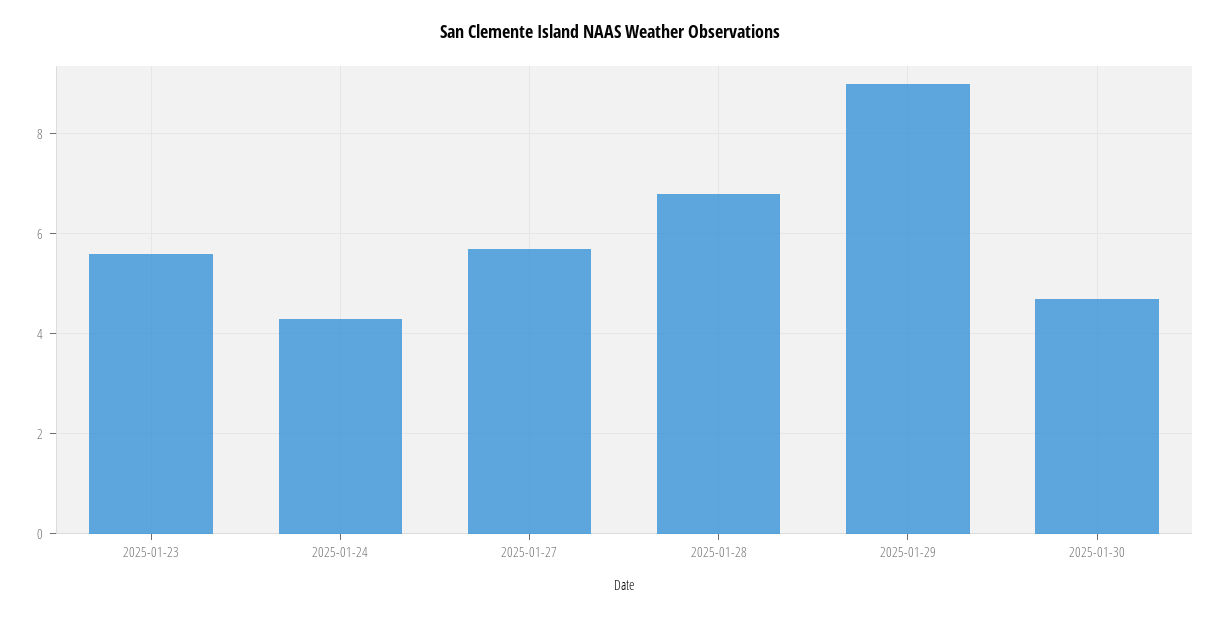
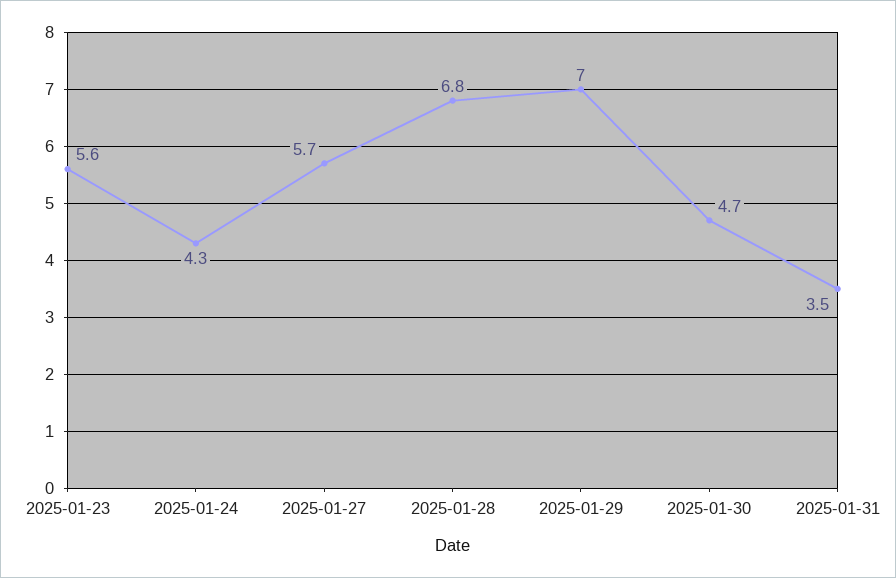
2025-01-29: 9 -> 7
2025-01-31: none -> 3.5

